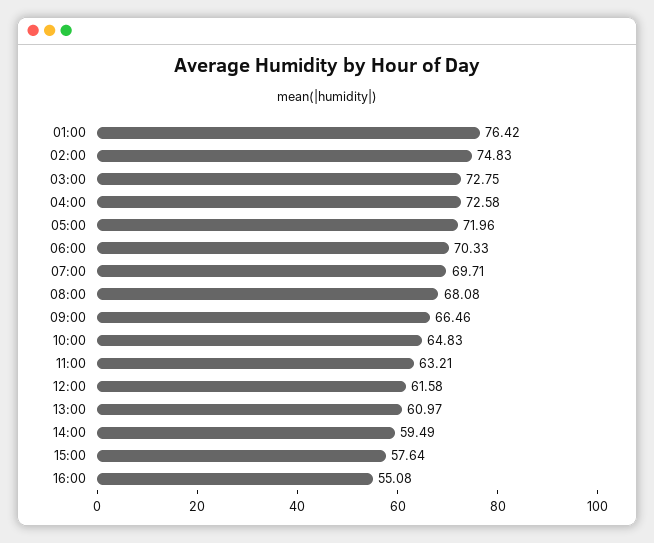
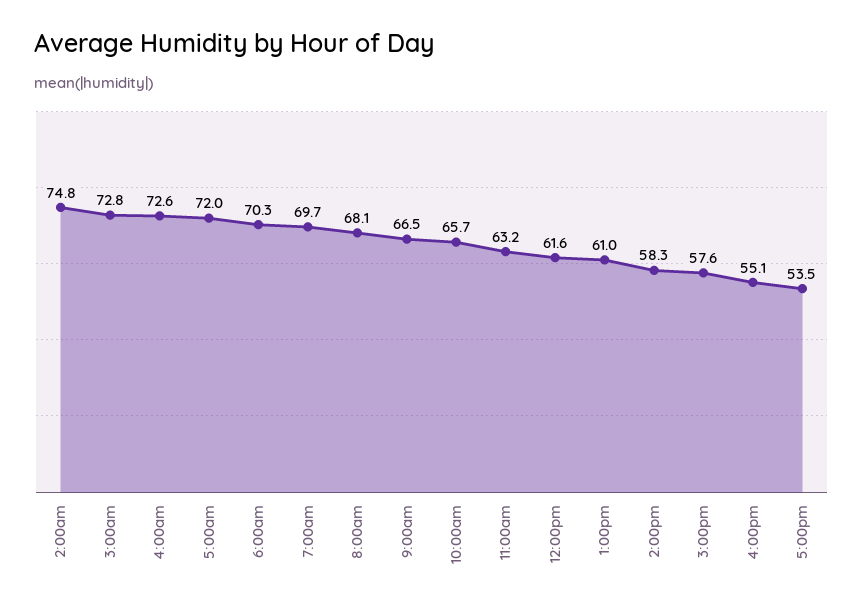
01:00: 76.42 -> none
10:00: 64.83 -> 65.7
14:00: 59.49 -> 58.3
5:00pm: none -> 53.5

